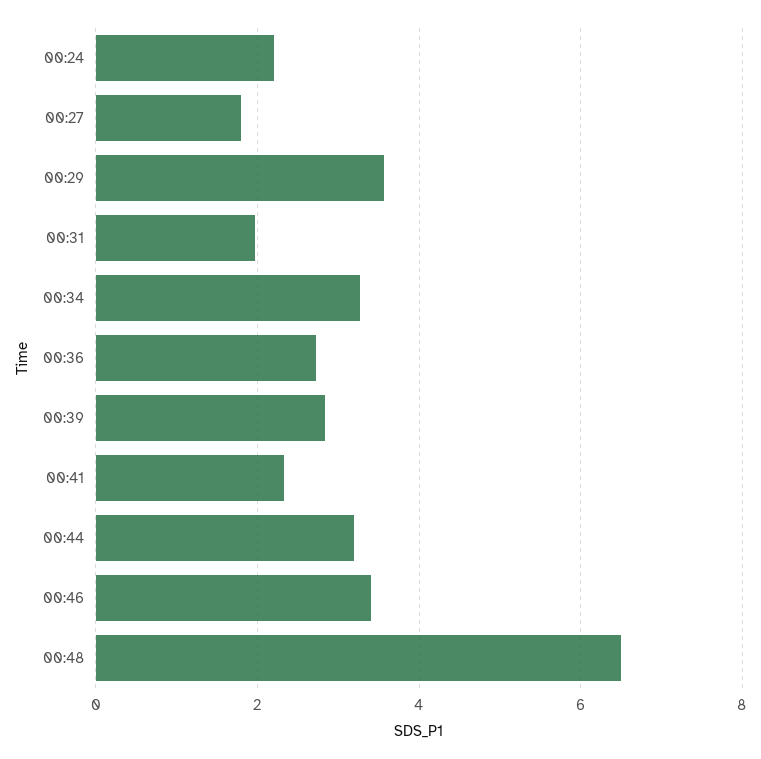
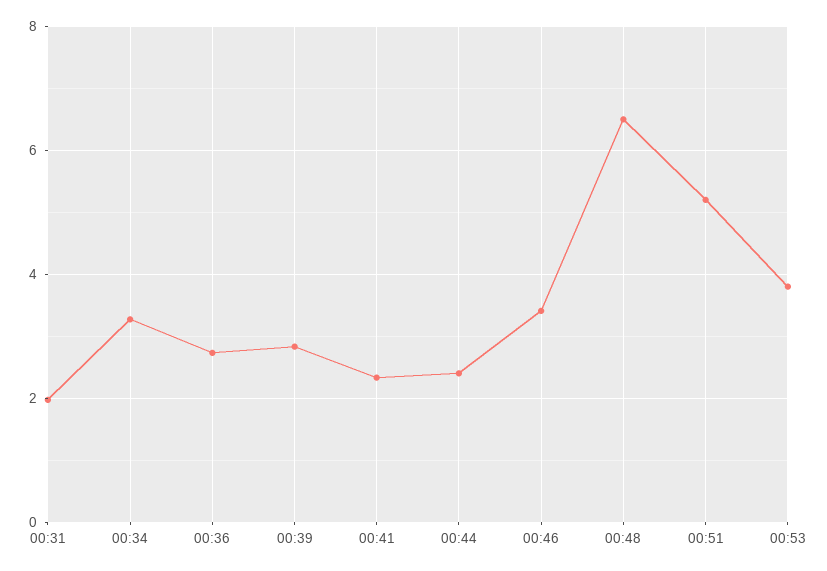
00:24: 2.2 -> none
00:27: 1.8 -> none
00:29: 3.6 -> none
00:44: 3.2 -> 2.4
00:51: none -> 5.2
00:53: none -> 3.8

